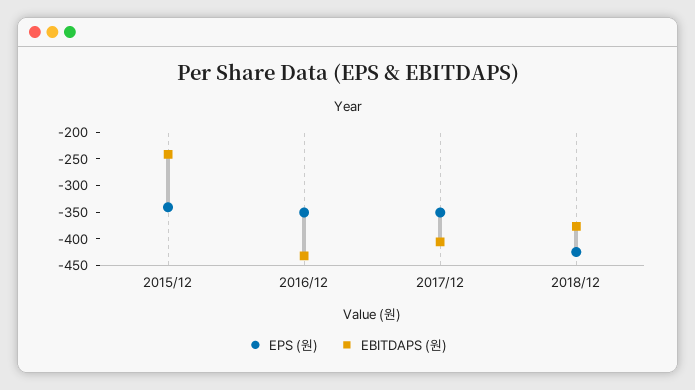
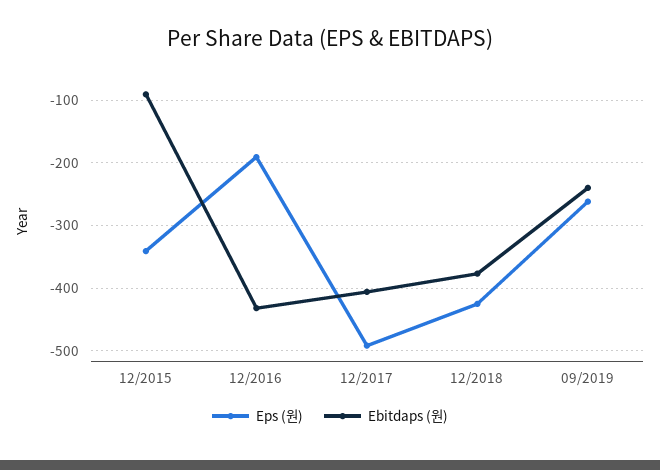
EBITDAPS (원), 2015/12: -250 -> -90
EPS (원), 2016/12: -350 -> -190
EPS (원), 2017/12: -350 -> -490
EPS (원), 09/2019: none -> -260
EBITDAPS (원), 09/2019: none -> -240

